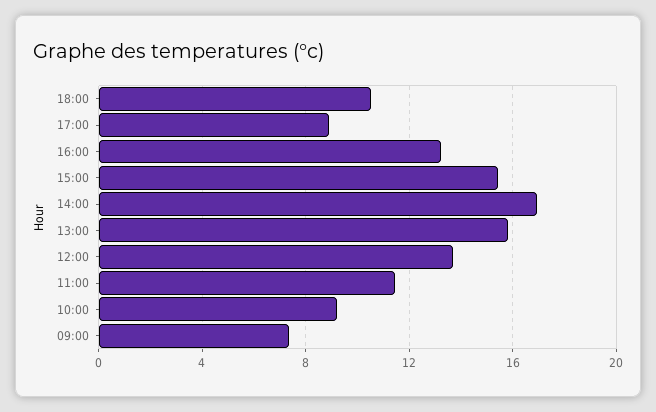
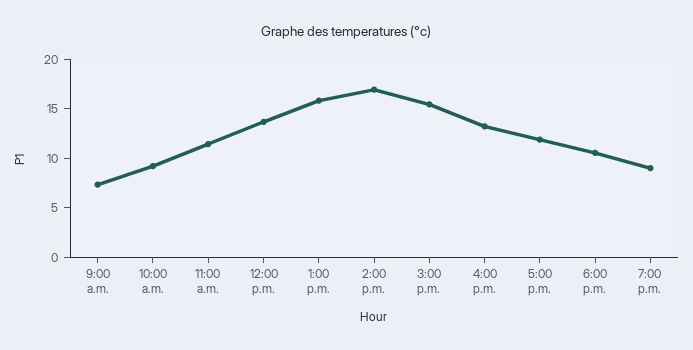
17:00: 9 -> 12
7:00 p.m.: none -> 9

